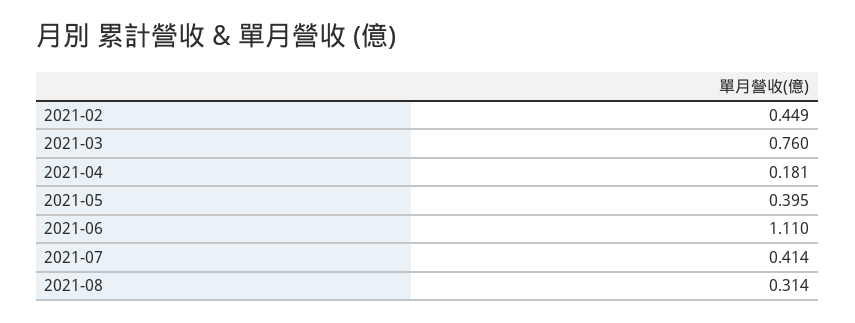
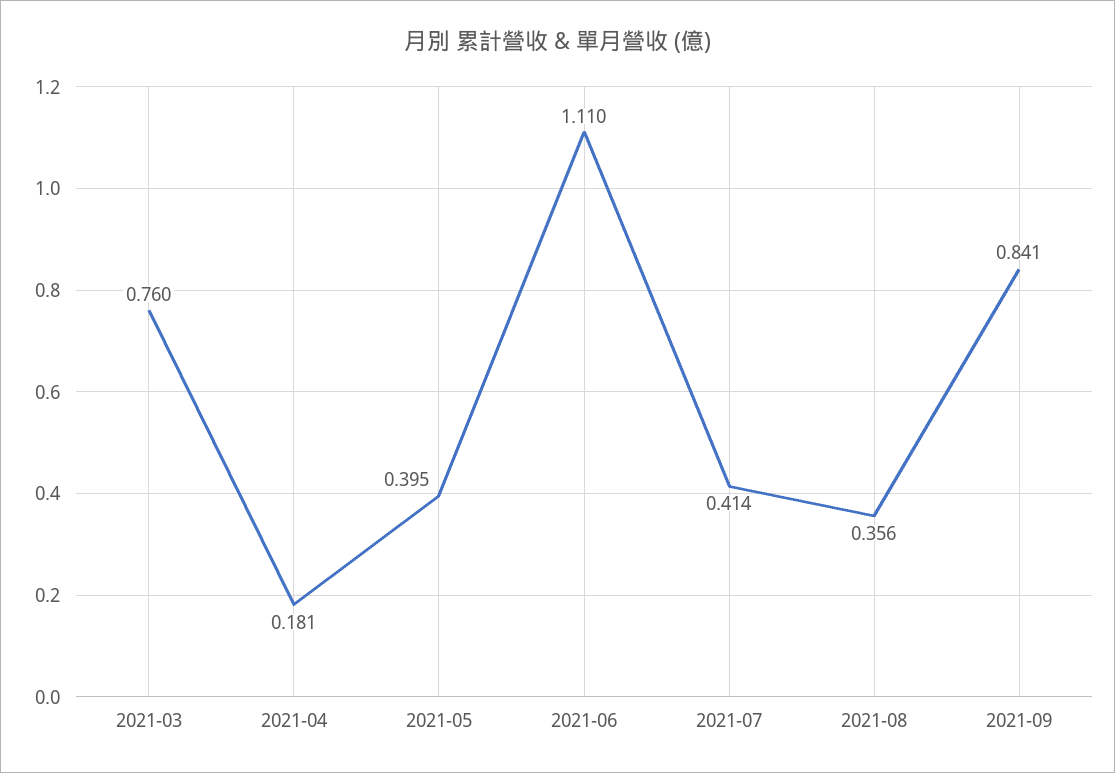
2021-02: 0.449 -> none
2021-08: 0.314 -> 0.356
2021-09: none -> 0.841

